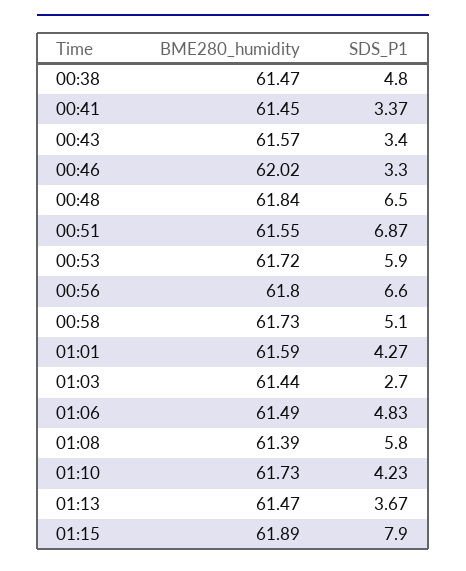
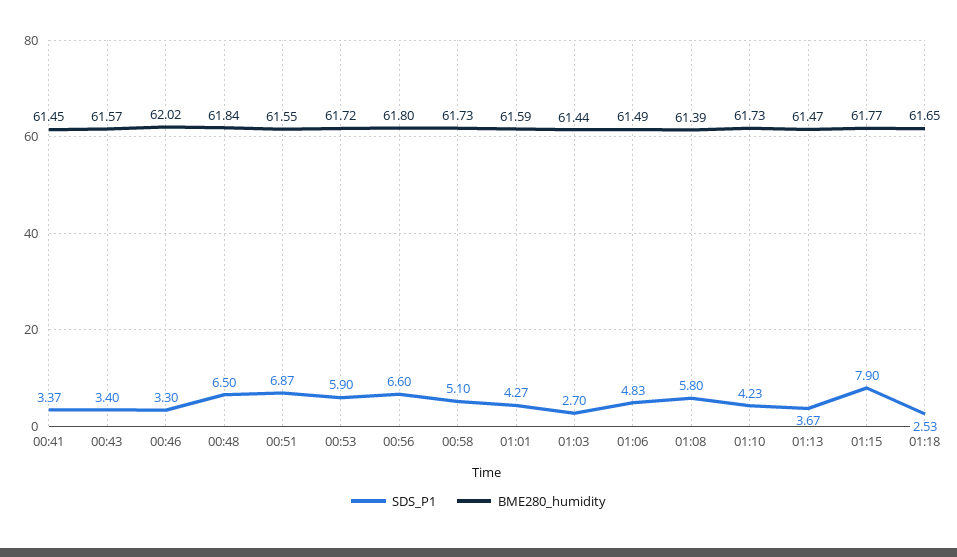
BME280_humidity, 00:38: 61.47 -> none
SDS_P1, 00:38: 4.8 -> none
BME280_humidity, 01:15: 61.89 -> 61.77
SDS_P1, 01:18: none -> 2.53
BME280_humidity, 01:18: none -> 61.65

